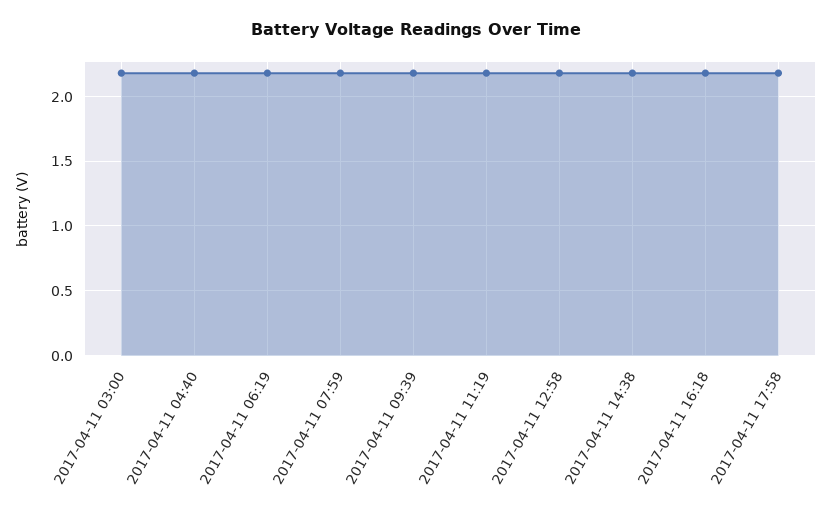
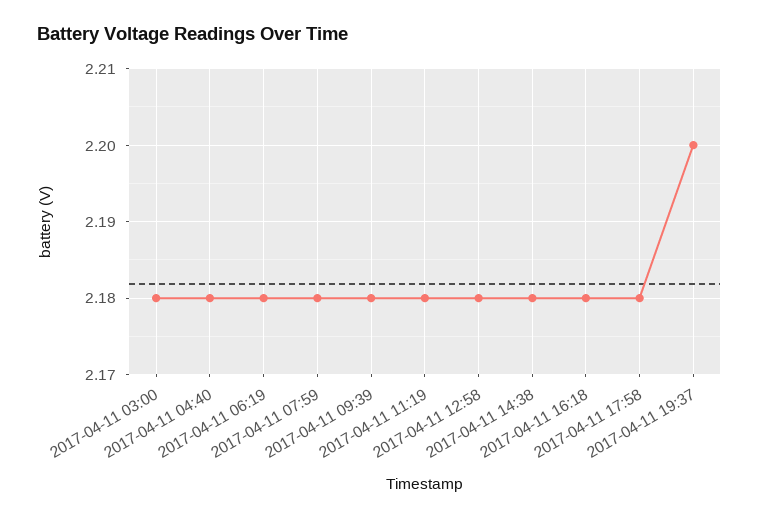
2017-04-11 19:37: none -> 2.2

